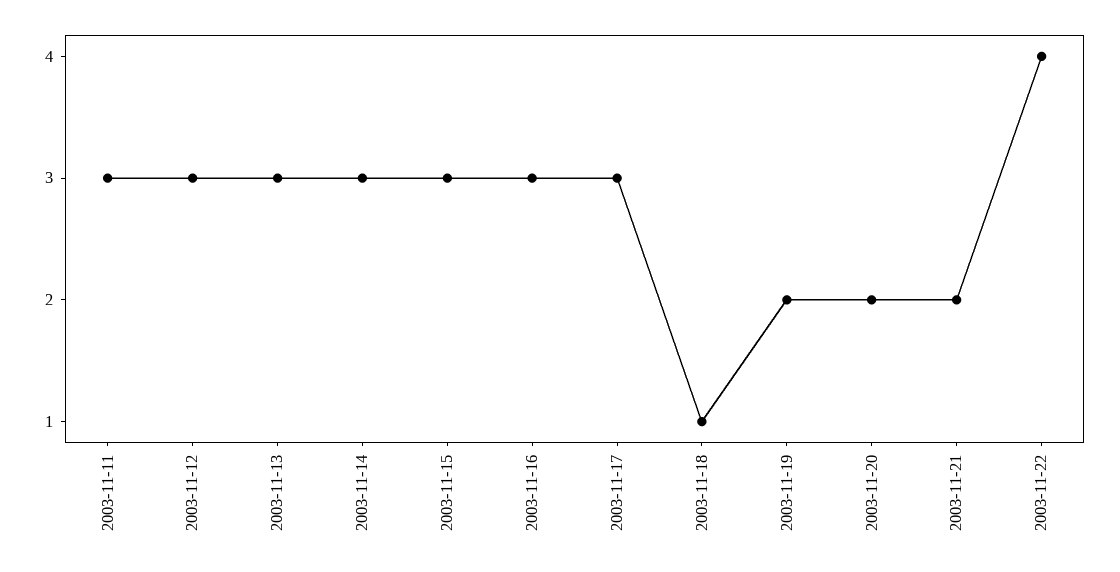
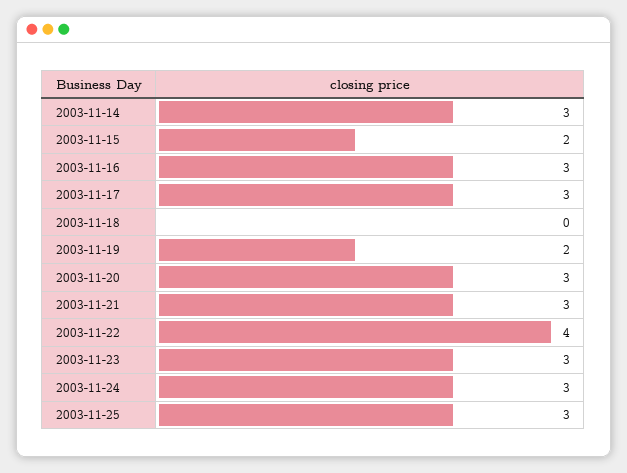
2003-11-11: 3 -> none
2003-11-12: 3 -> none
2003-11-13: 3 -> none
2003-11-15: 3 -> 2
2003-11-18: 1 -> 0
2003-11-20: 2 -> 3
2003-11-21: 2 -> 3
2003-11-23: none -> 3
2003-11-24: none -> 3
2003-11-25: none -> 3

